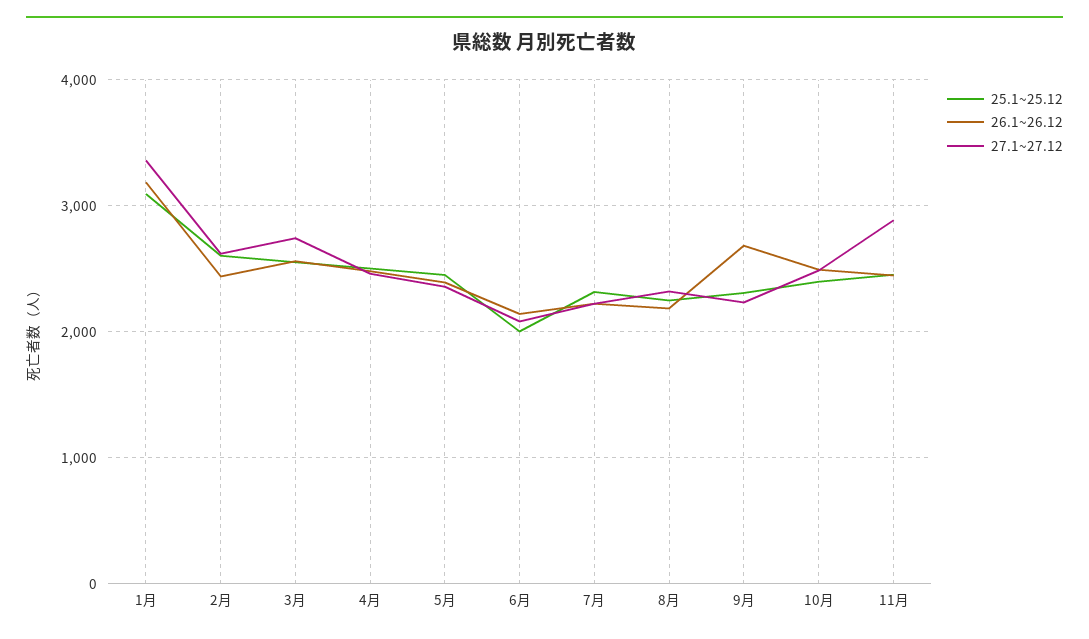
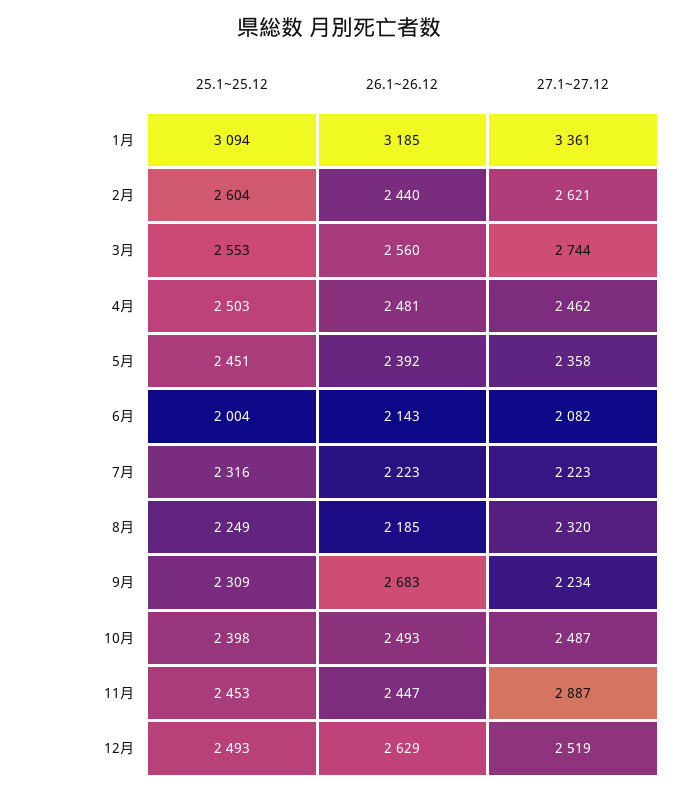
25.1~25.12, 12月: none -> 2493
26.1~26.12, 12月: none -> 2629
27.1~27.12, 12月: none -> 2519

